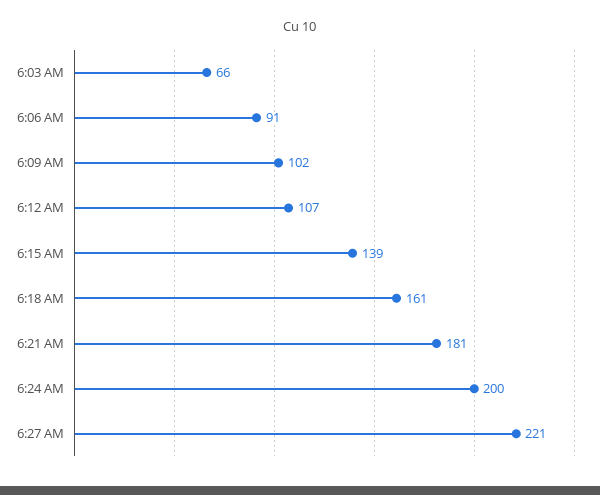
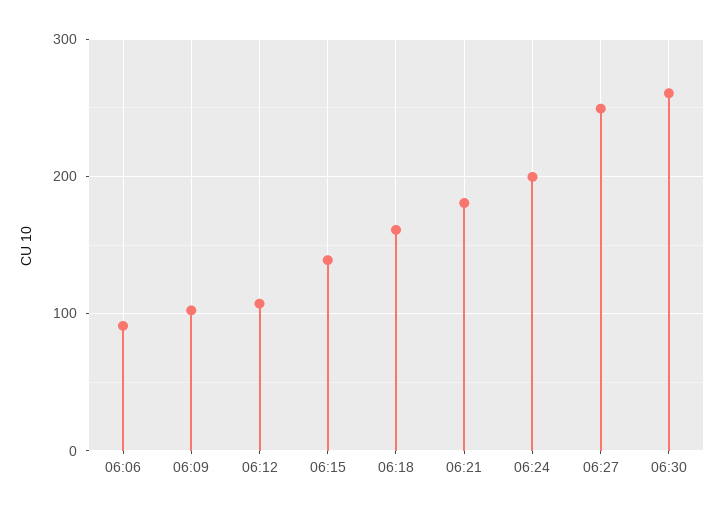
6:03 AM: 66 -> none
6:27 AM: 221 -> 250
06:30: none -> 260

